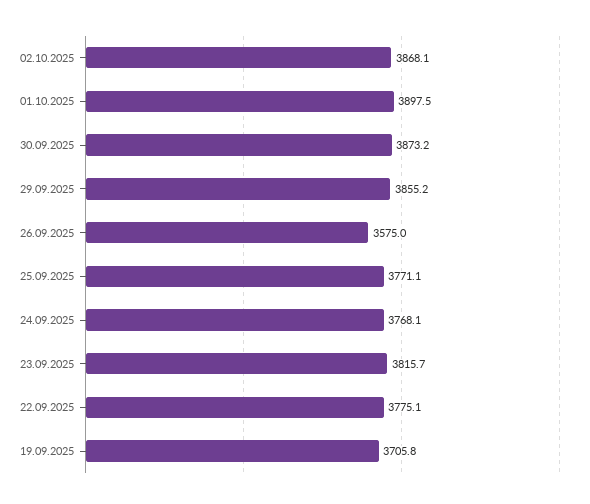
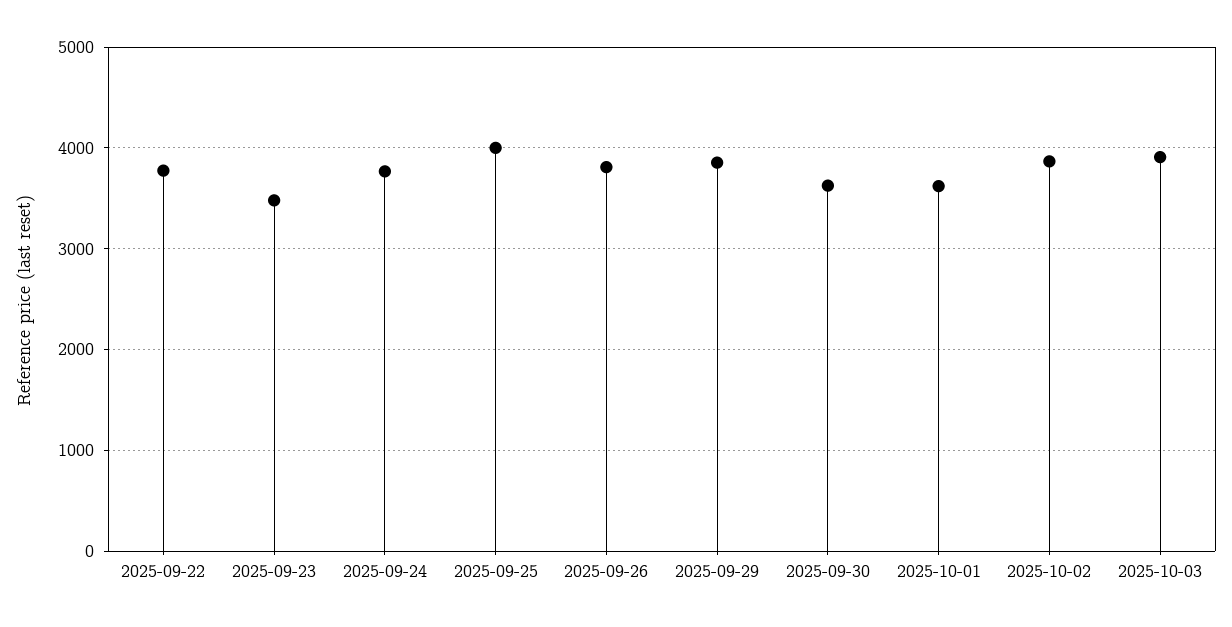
01.10.2025: 3897.5 -> 3600
30.09.2025: 3873.2 -> 3600
26.09.2025: 3575 -> 3800
25.09.2025: 3771.1 -> 4000
23.09.2025: 3815.7 -> 3500
19.09.2025: 3705.8 -> none
2025-10-03: none -> 3900

